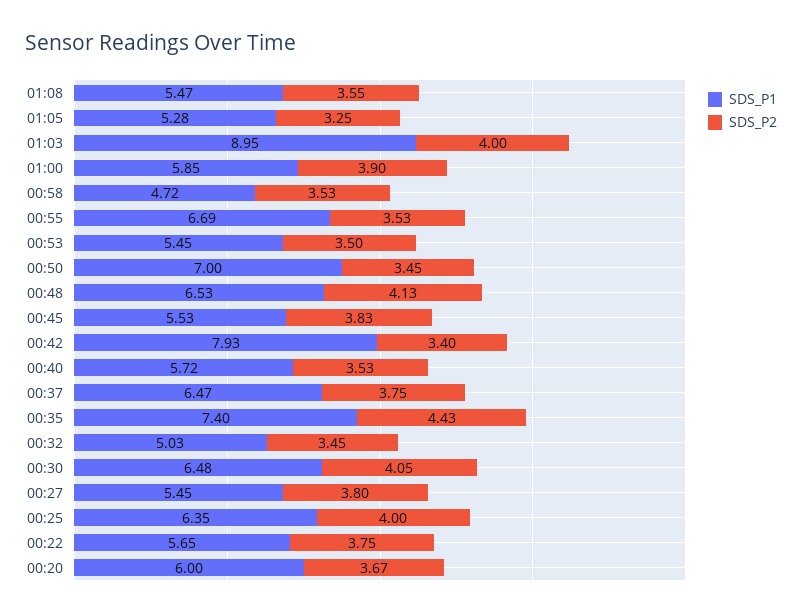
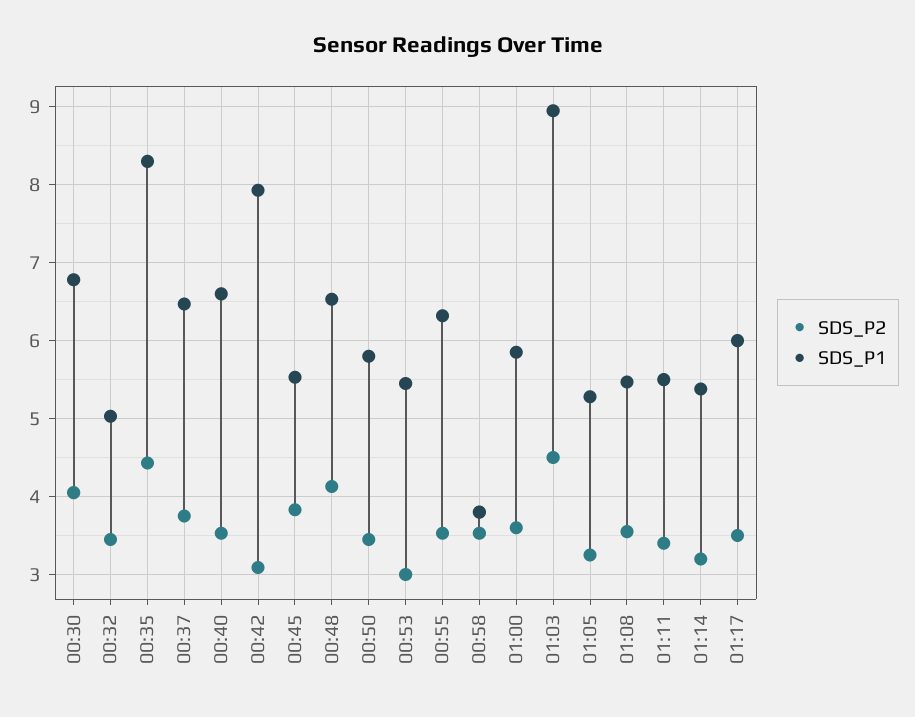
SDS_P2, 01:03: 4 -> 4.5
SDS_P2, 01:00: 3.9 -> 3.6
SDS_P1, 00:58: 4.72 -> 3.8
SDS_P1, 00:55: 6.69 -> 6.3
SDS_P2, 00:53: 3.5 -> 3
SDS_P1, 00:50: 7 -> 5.8
SDS_P2, 00:42: 3.4 -> 3.1
SDS_P1, 00:40: 5.72 -> 6.6
SDS_P1, 00:35: 7.4 -> 8.3
SDS_P1, 00:30: 6.48 -> 6.8
SDS_P1, 00:27: 5.45 -> none
SDS_P2, 00:27: 3.8 -> none
SDS_P1, 00:25: 6.35 -> none
SDS_P2, 00:25: 4 -> none
SDS_P1, 00:22: 5.65 -> none
SDS_P2, 00:22: 3.75 -> none
SDS_P1, 00:20: 6 -> none
SDS_P2, 00:20: 3.67 -> none
SDS_P2, 01:11: none -> 3.4
SDS_P1, 01:11: none -> 5.5
SDS_P2, 01:14: none -> 3.2
SDS_P1, 01:14: none -> 5.4
SDS_P2, 01:17: none -> 3.5
SDS_P1, 01:17: none -> 6

